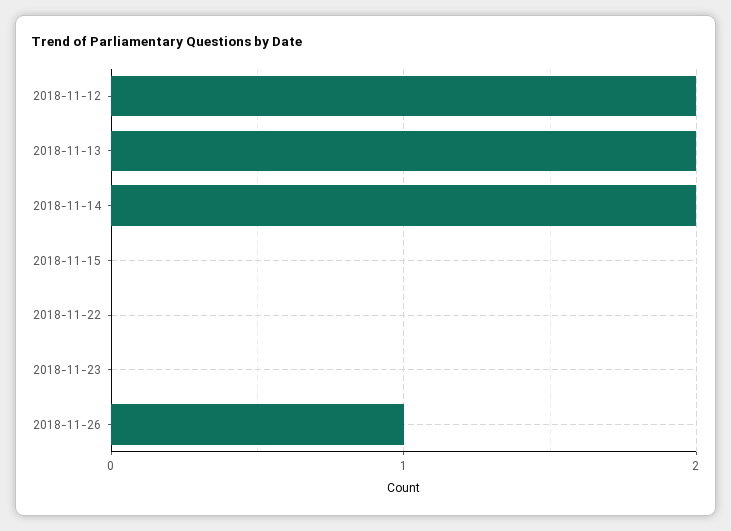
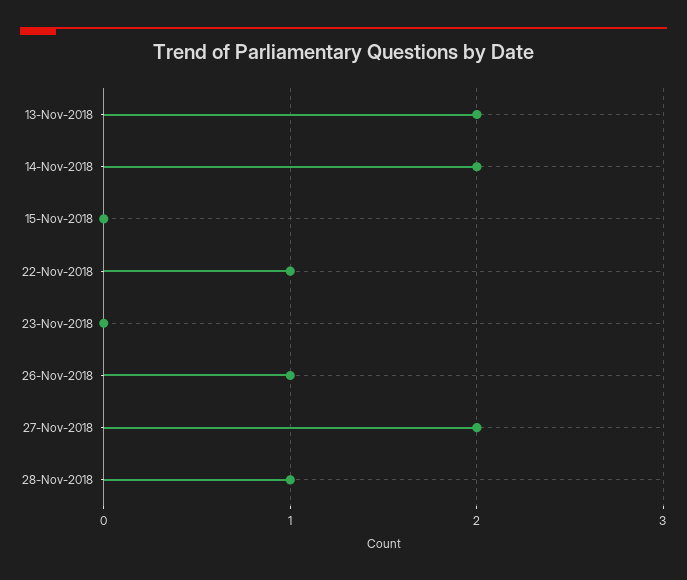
2018-11-12: 2 -> none
2018-11-22: 0 -> 1
27-Nov-2018: none -> 2
28-Nov-2018: none -> 1

